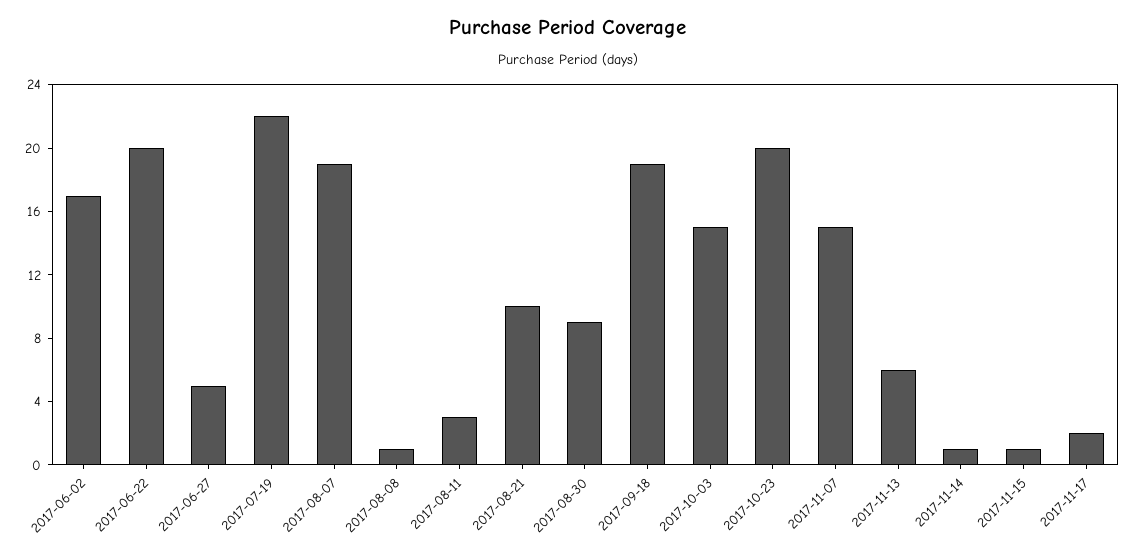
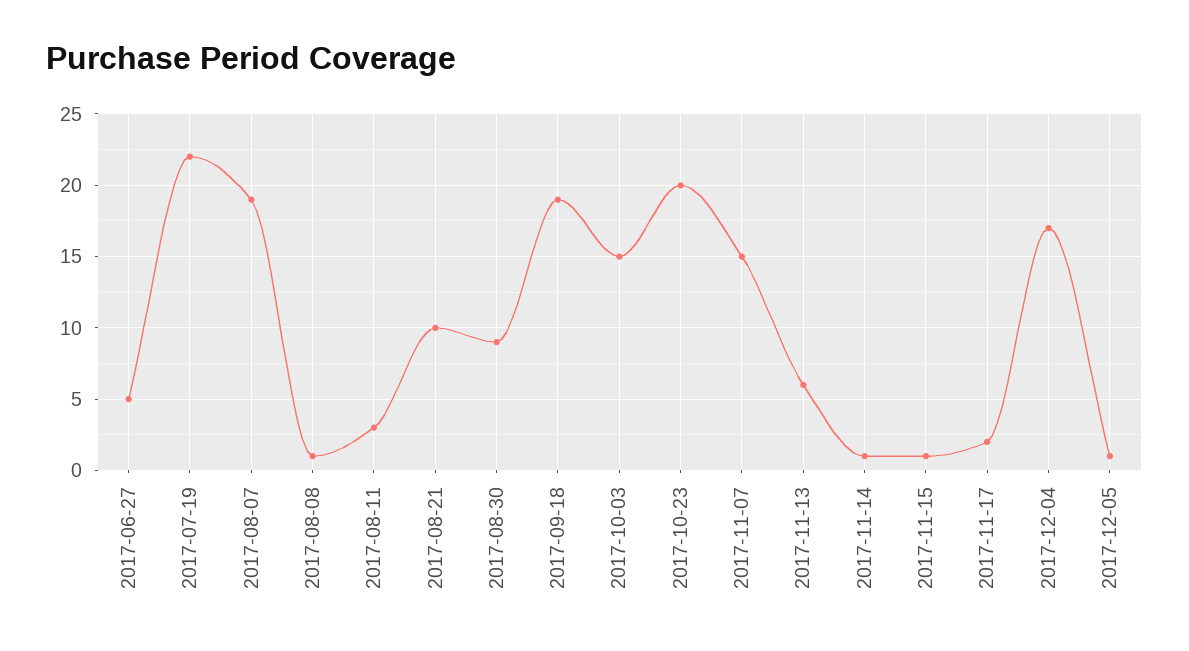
2017-06-02: 17 -> none
2017-06-22: 20 -> none
2017-12-04: none -> 17
2017-12-05: none -> 1

